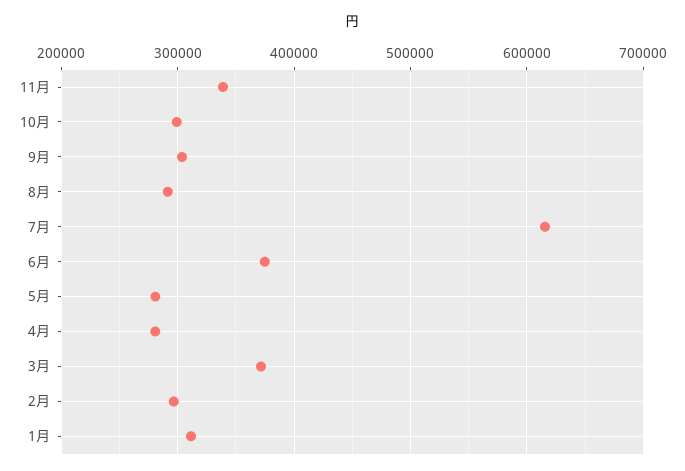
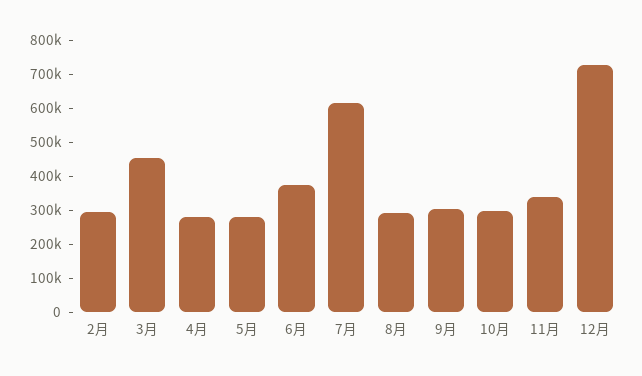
3月: 370000 -> 450000
1月: 310000 -> none
12月: none -> 725000

